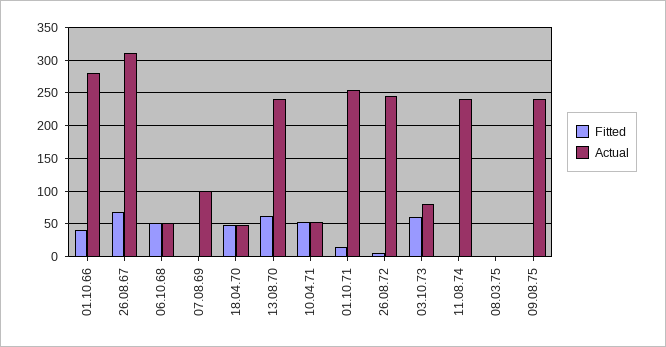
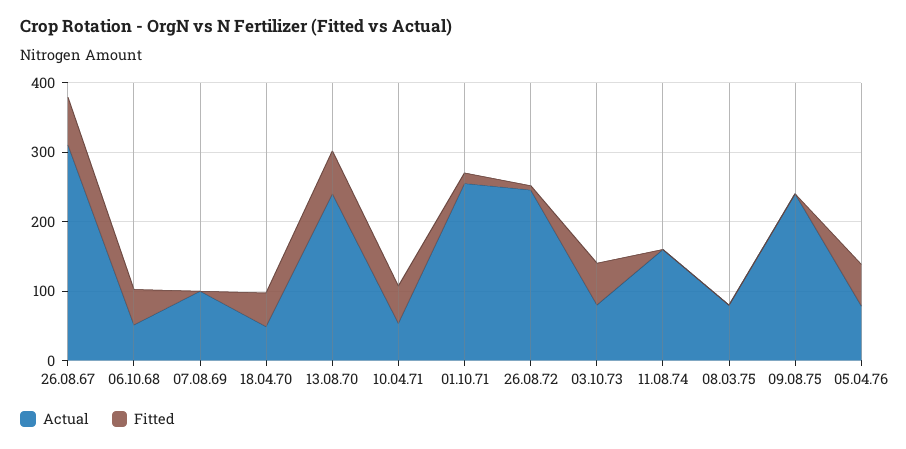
Fitted, 01.10.66: 40 -> none
Actual, 01.10.66: 280 -> none
Actual, 11.08.74: 240 -> 160
Actual, 08.03.75: 0 -> 80
Actual, 05.04.76: none -> 80
Fitted, 05.04.76: none -> 60

